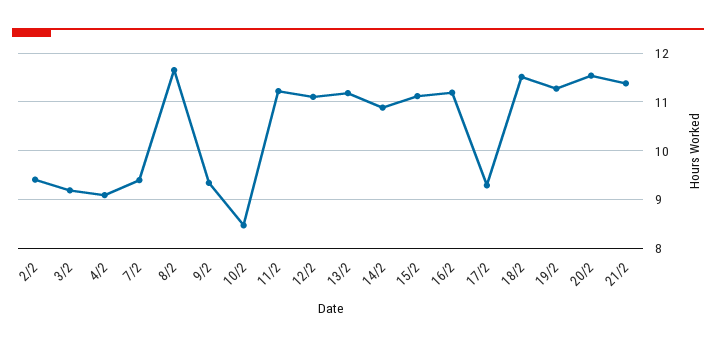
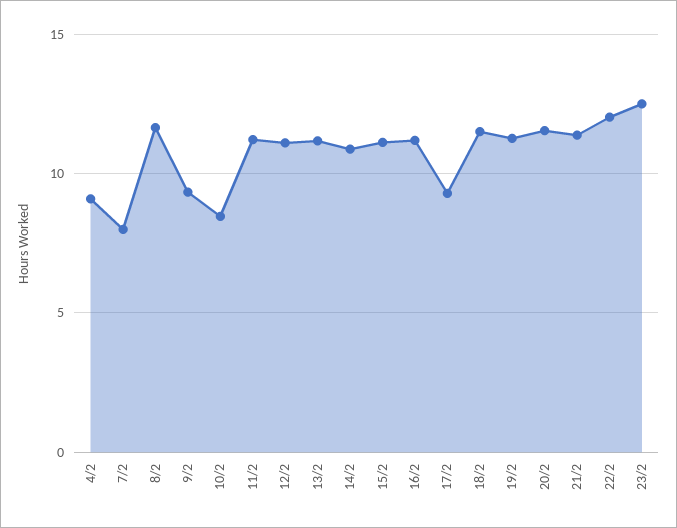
2/2: 9.4 -> none
3/2: 9.2 -> none
7/2: 9.4 -> 8
22/2: none -> 12
23/2: none -> 12.5

